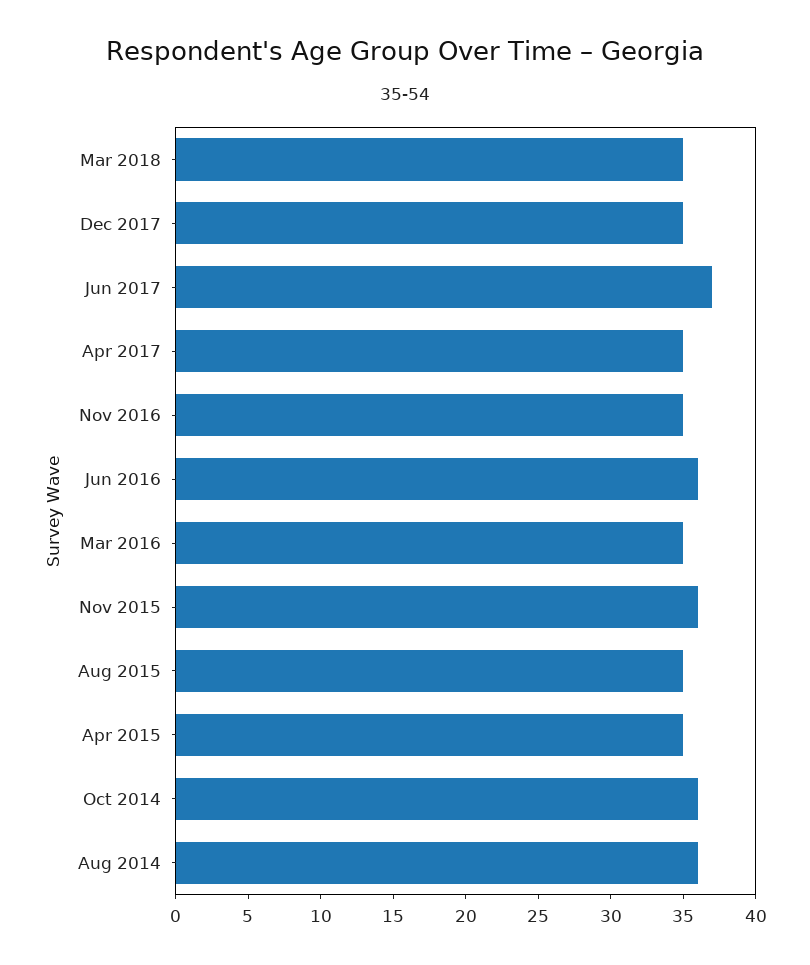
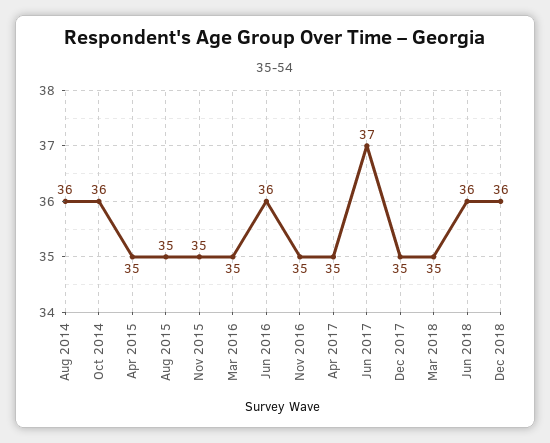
Nov 2015: 36 -> 35
Jun 2018: none -> 36
Dec 2018: none -> 36

